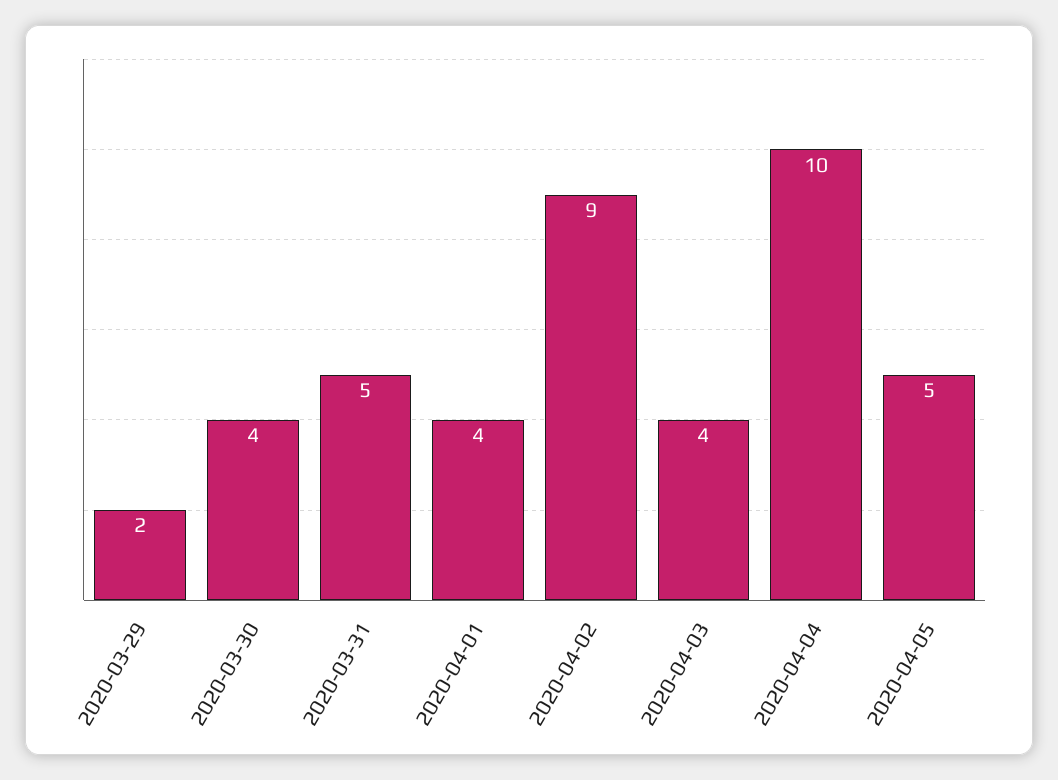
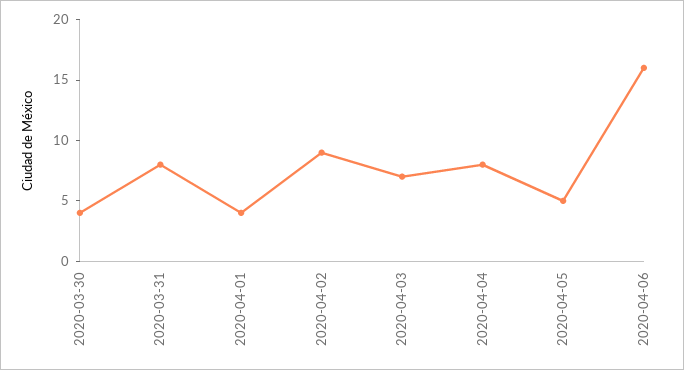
2020-03-29: 2 -> none
2020-03-31: 5 -> 8
2020-04-03: 4 -> 7
2020-04-04: 10 -> 8
2020-04-06: none -> 16

